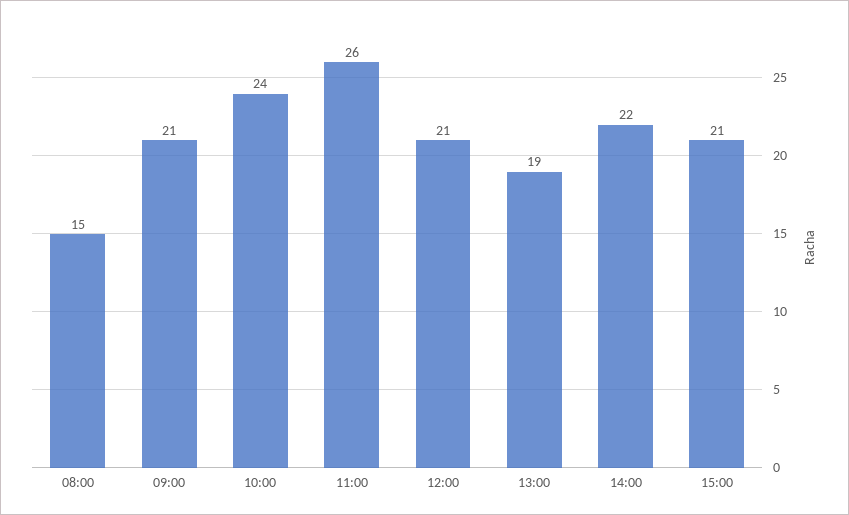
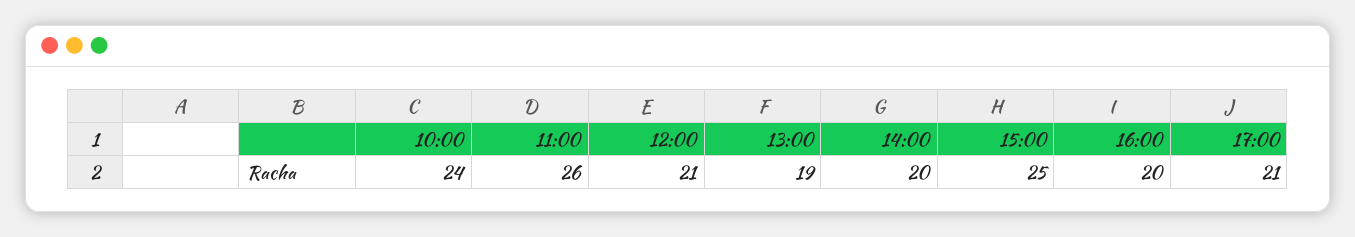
08:00: 15 -> none
09:00: 21 -> none
14:00: 22 -> 20
15:00: 21 -> 25
16:00: none -> 20
17:00: none -> 21

